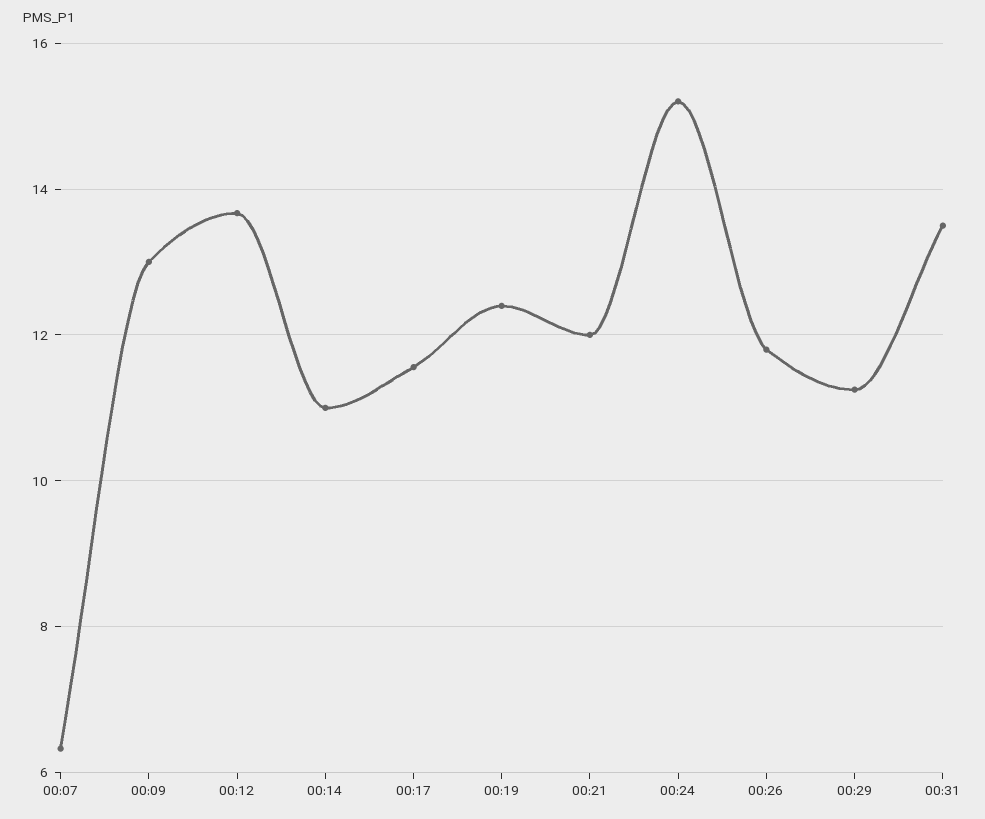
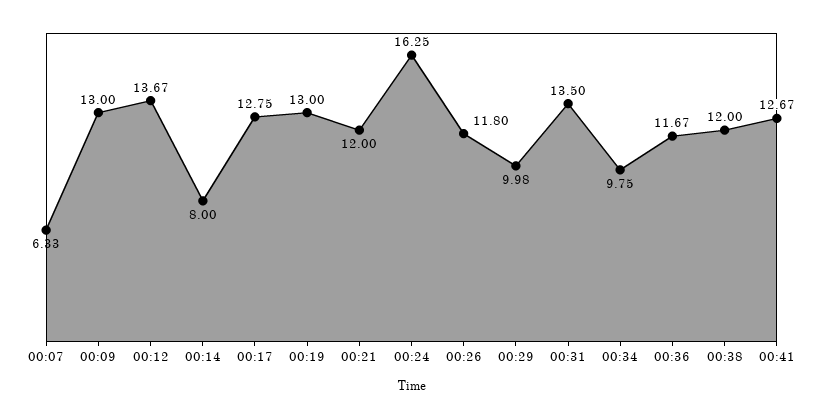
00:14: 11 -> 8
00:17: 11.6 -> 12.75
00:19: 12.4 -> 13
00:24: 15.2 -> 16.25
00:29: 11.2 -> 9.98
00:34: none -> 9.75
00:36: none -> 11.67
00:38: none -> 12
00:41: none -> 12.67

